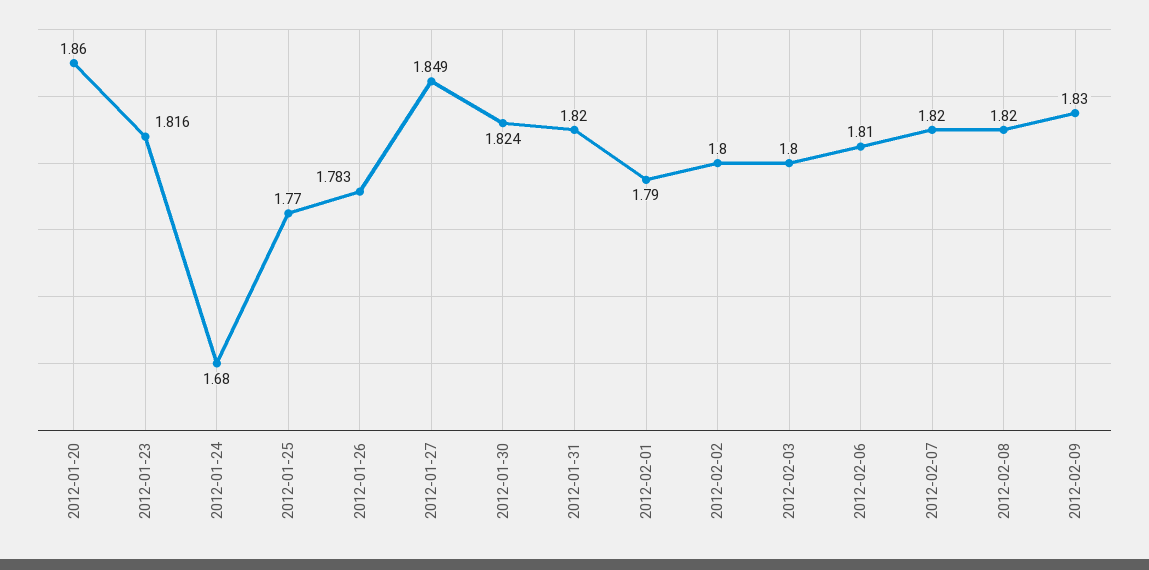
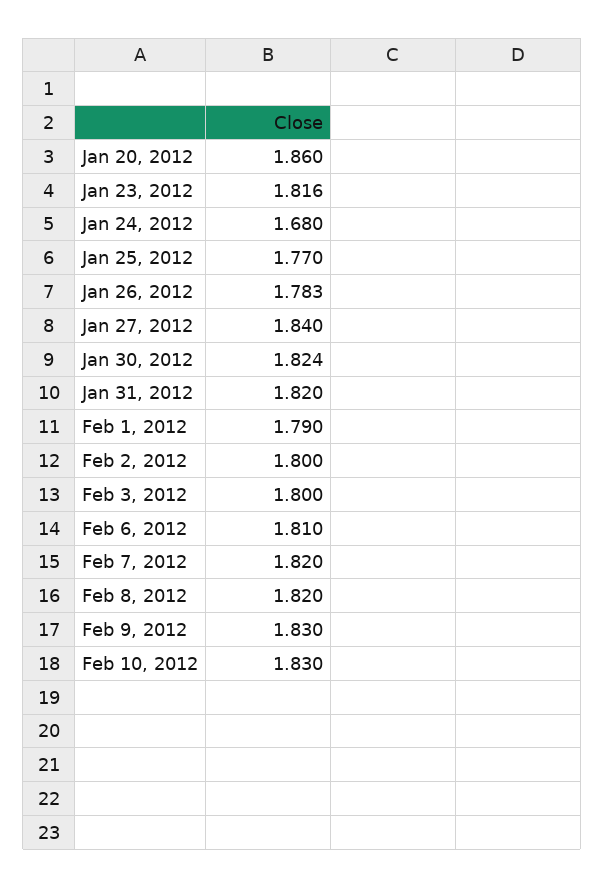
2012-01-27: 1.849 -> 1.84
Feb 10, 2012: none -> 1.83

